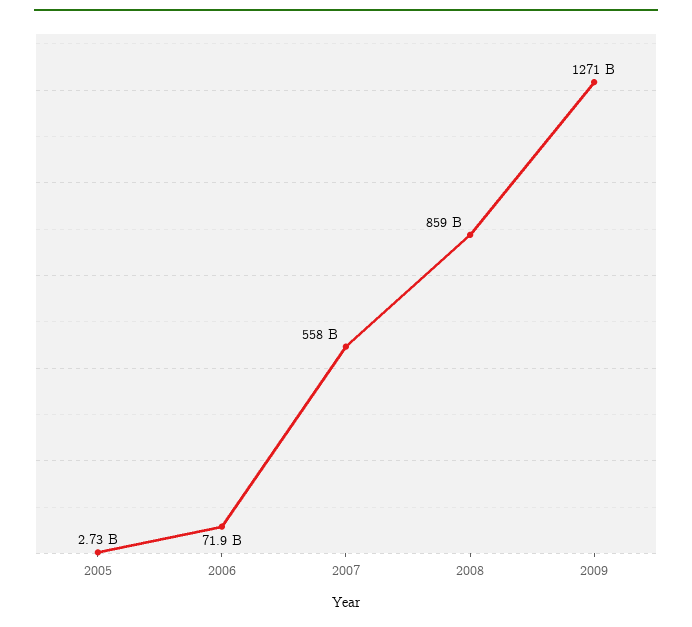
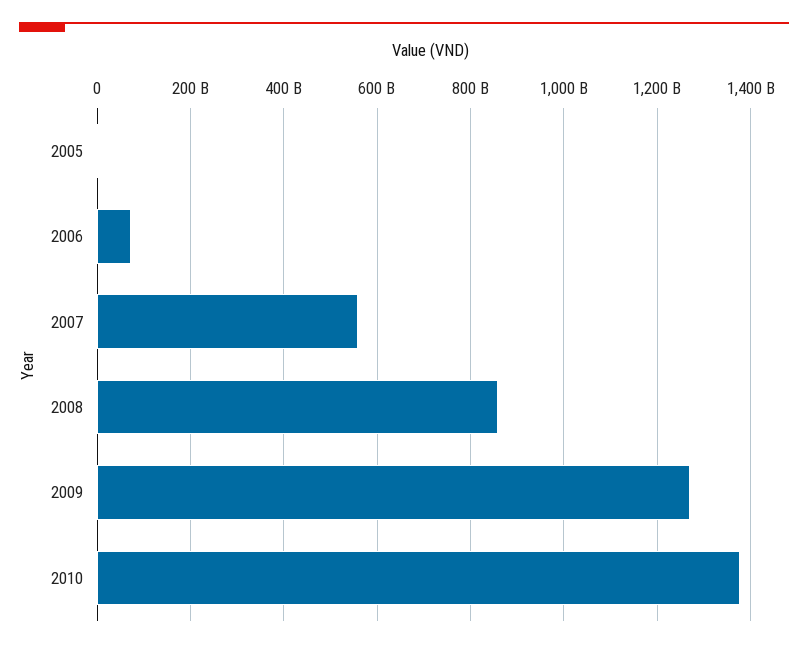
2010: none -> 1380000000000

